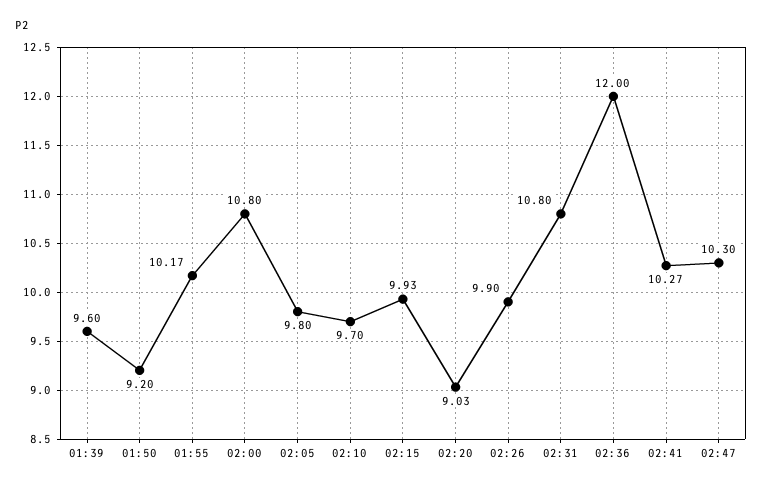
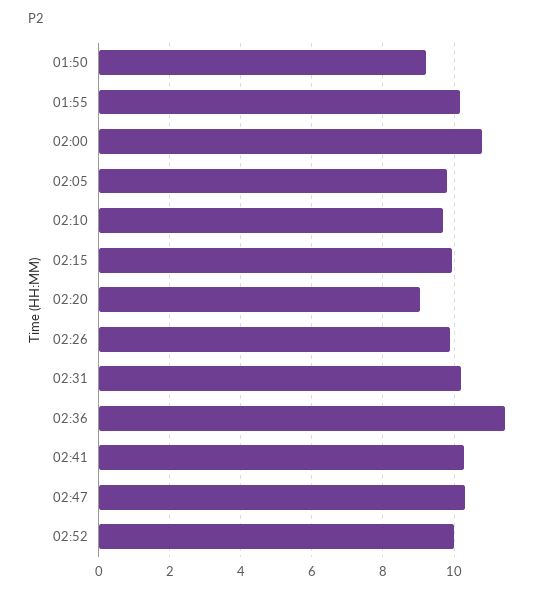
01:39: 9.6 -> none
02:31: 10.8 -> 10.2
02:36: 12 -> 11.4
02:52: none -> 10

